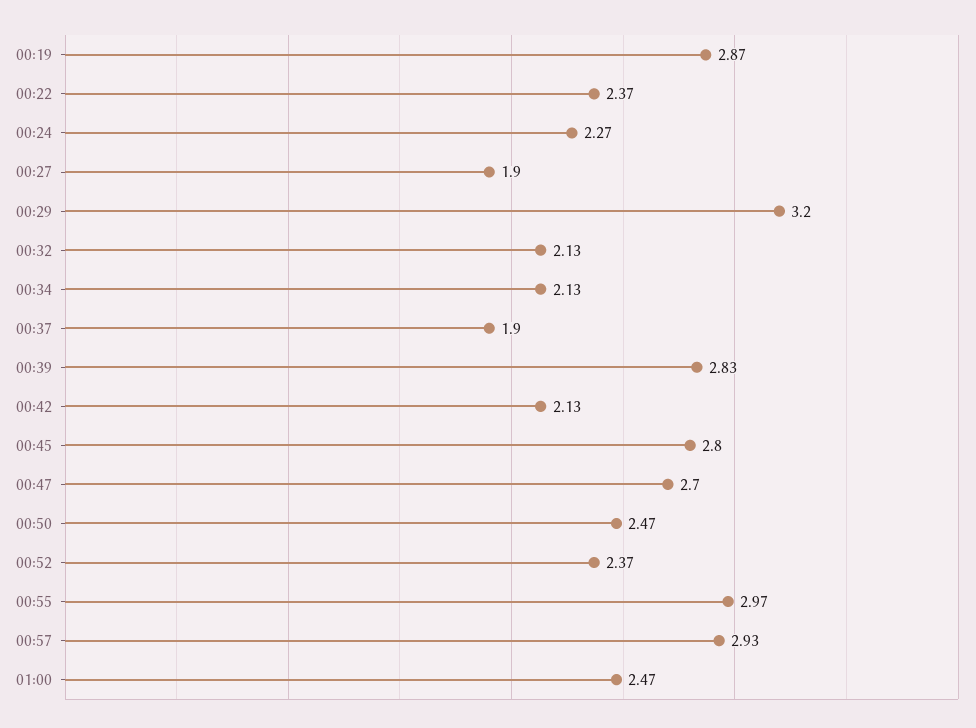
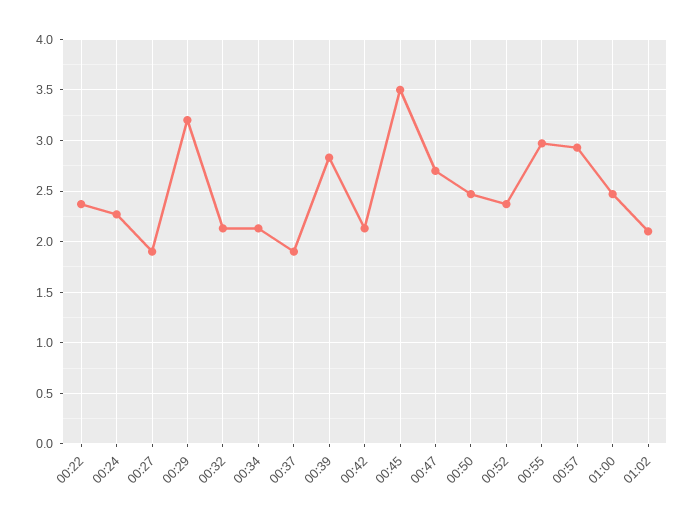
00:19: 2.87 -> none
00:45: 2.8 -> 3.5
01:02: none -> 2.1

